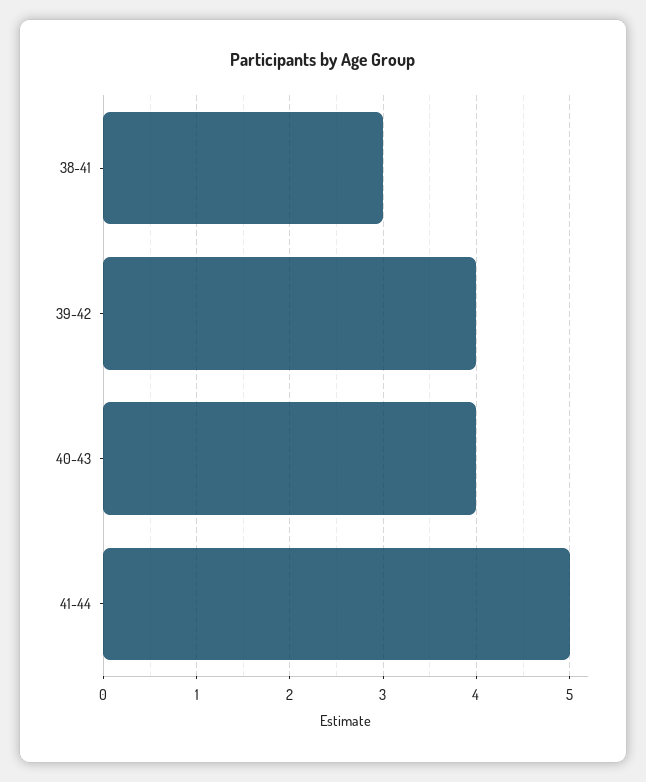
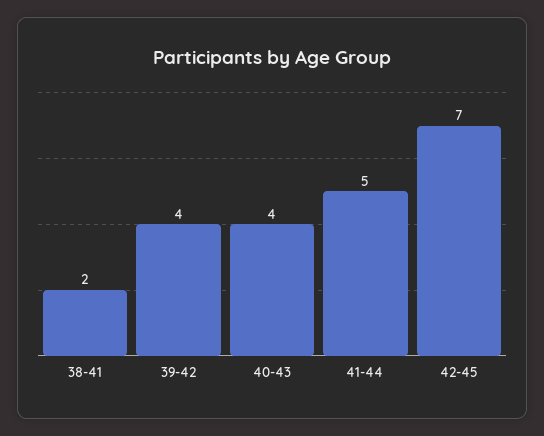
38-41: 3 -> 2
42-45: none -> 7

